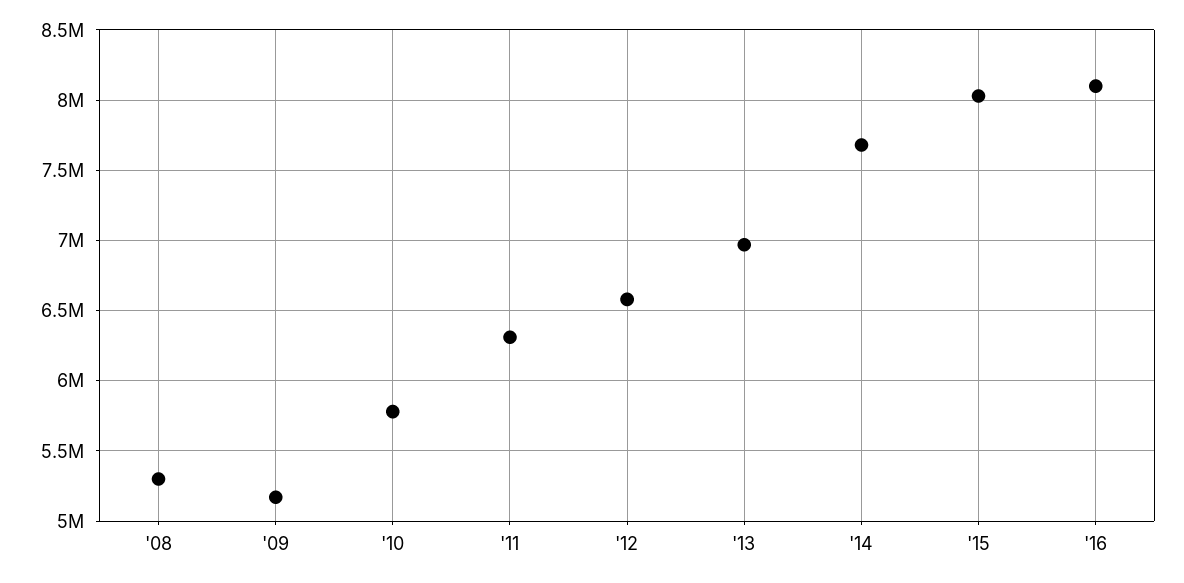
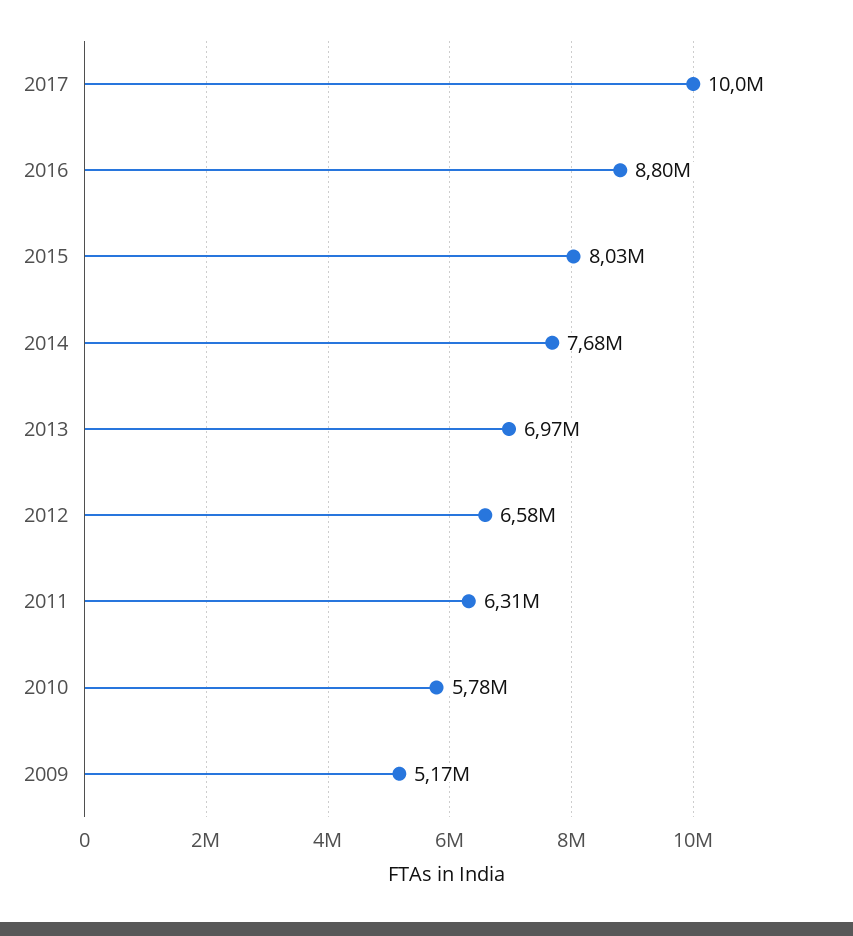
'08: 5300000 -> none
'16: 8100000 -> 8800000
2017: none -> 10000000

